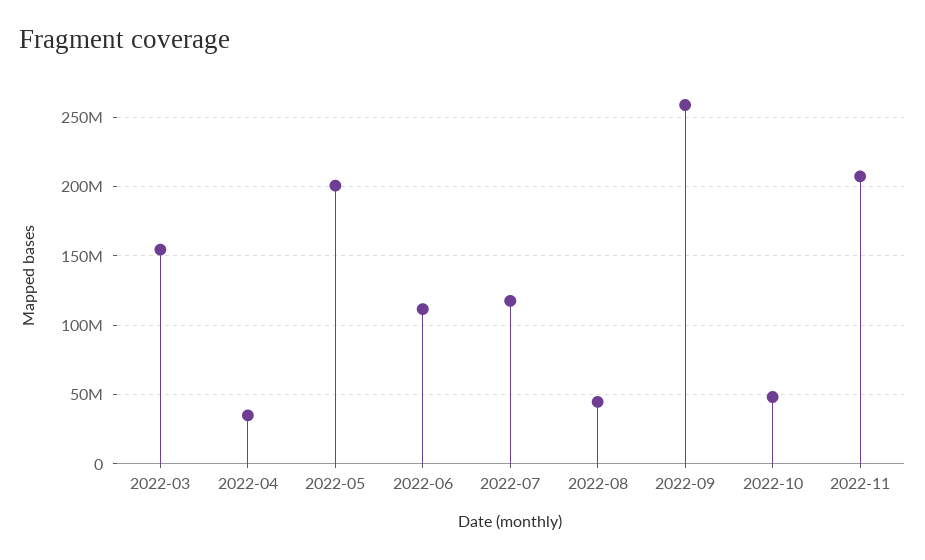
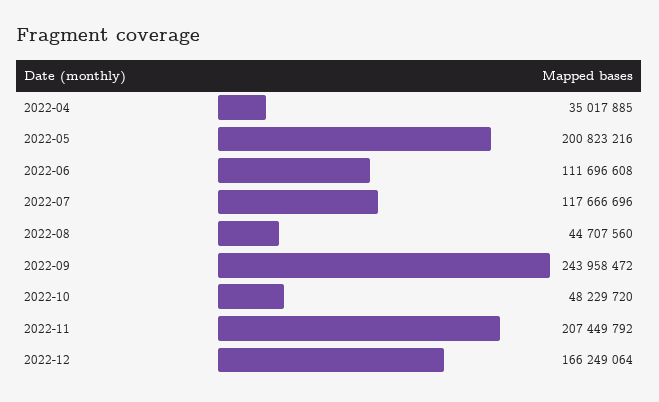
2022-03: 155000000 -> none
2022-09: 260000000 -> 243958472
2022-12: none -> 166249064

